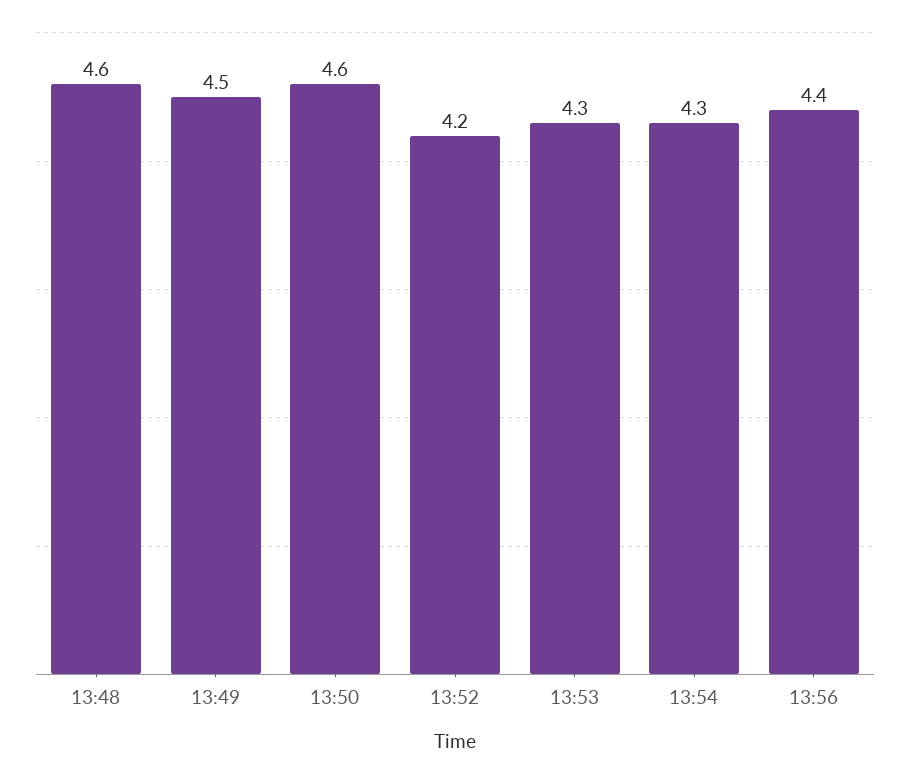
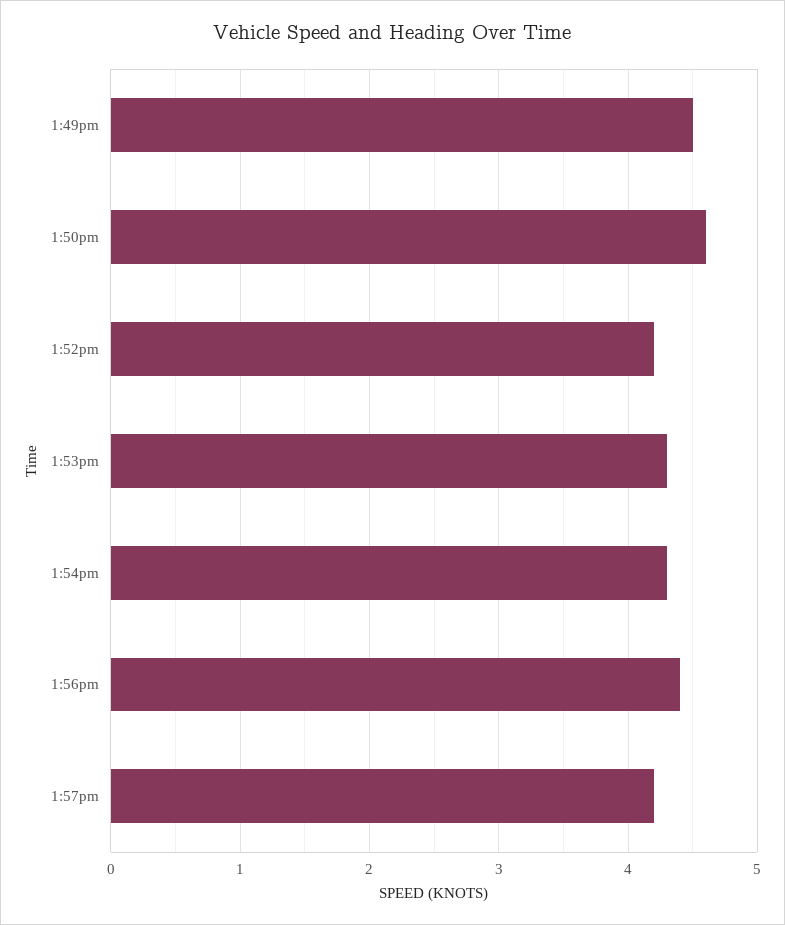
13:48: 4.6 -> none
1:57pm: none -> 4.2

